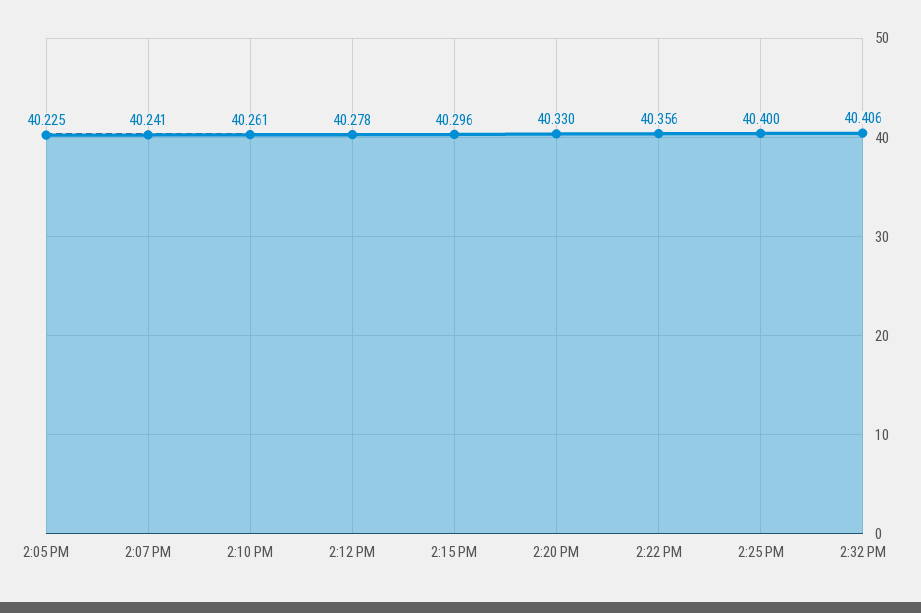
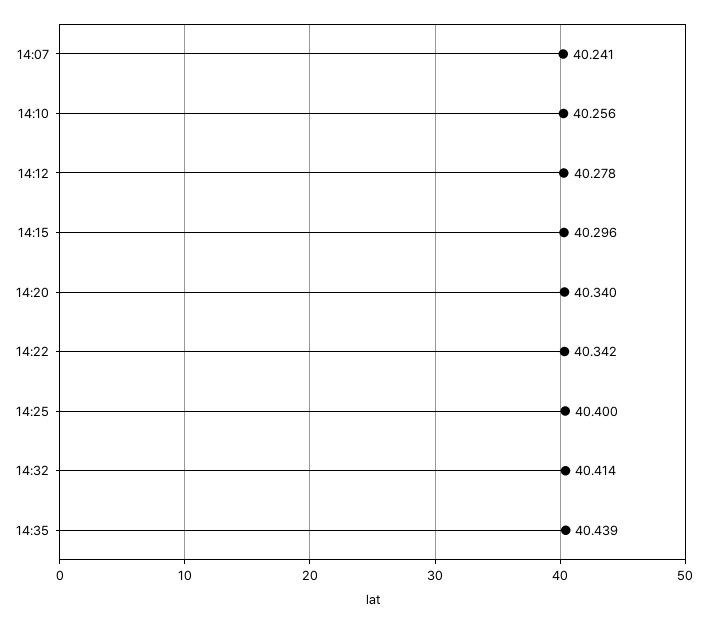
2:05 PM: 40.225 -> none
2:10 PM: 40.261 -> 40.256
2:20 PM: 40.33 -> 40.34
2:22 PM: 40.356 -> 40.342
2:32 PM: 40.406 -> 40.414
14:35: none -> 40.439

